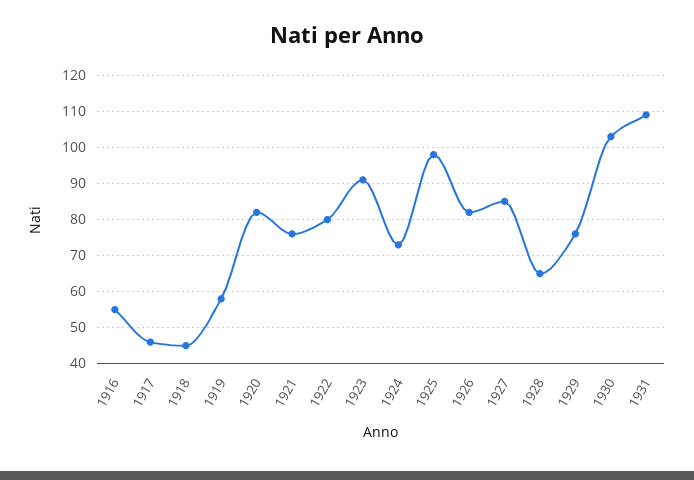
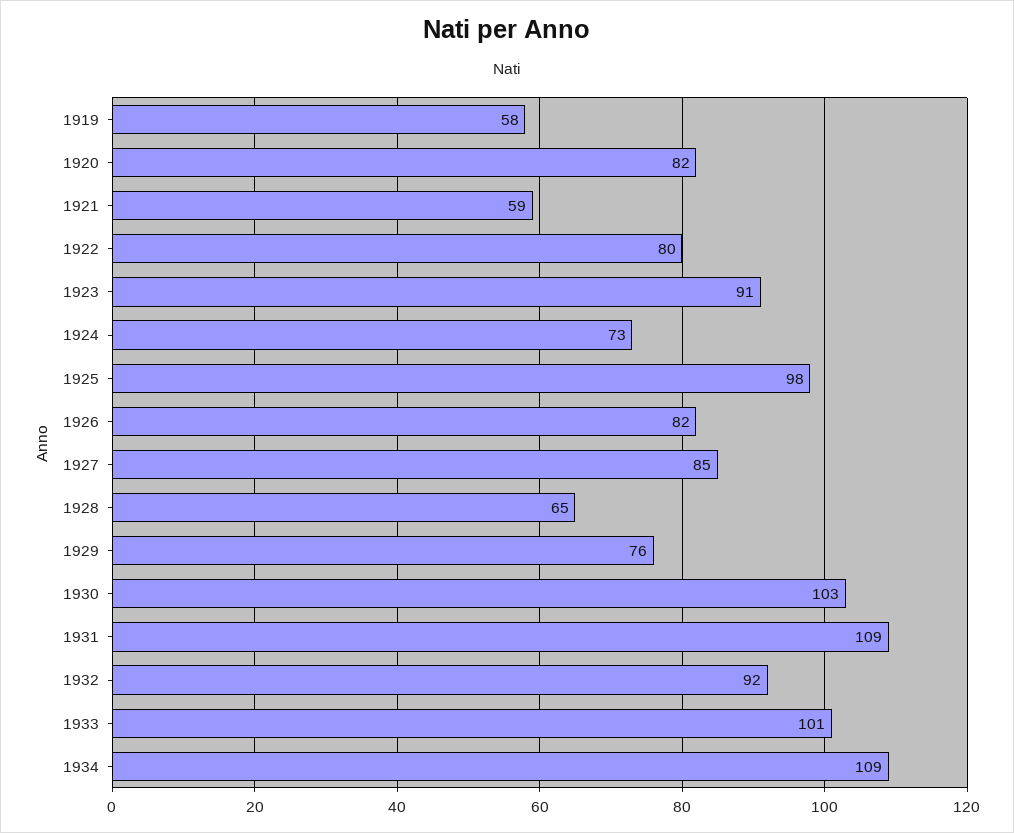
1916: 55 -> none
1917: 45 -> none
1918: 45 -> none
1921: 75 -> 59
1932: none -> 92
1933: none -> 101
1934: none -> 109

